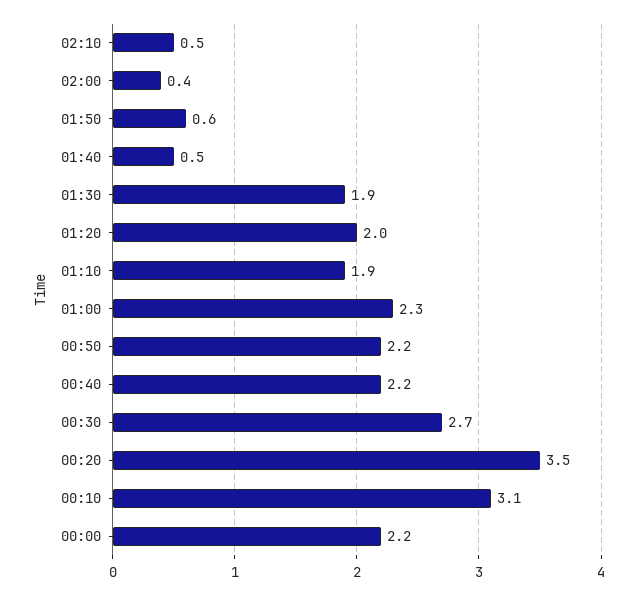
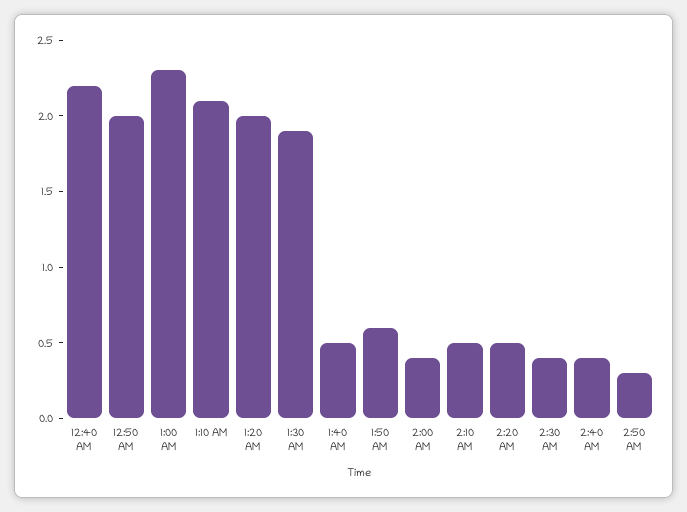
01:10: 1.9 -> 2.1
00:50: 2.2 -> 2
00:30: 2.7 -> none
00:20: 3.5 -> none
00:10: 3.1 -> none
00:00: 2.2 -> none
2:20 AM: none -> 0.5
2:30 AM: none -> 0.4
2:40 AM: none -> 0.4
2:50 AM: none -> 0.3

